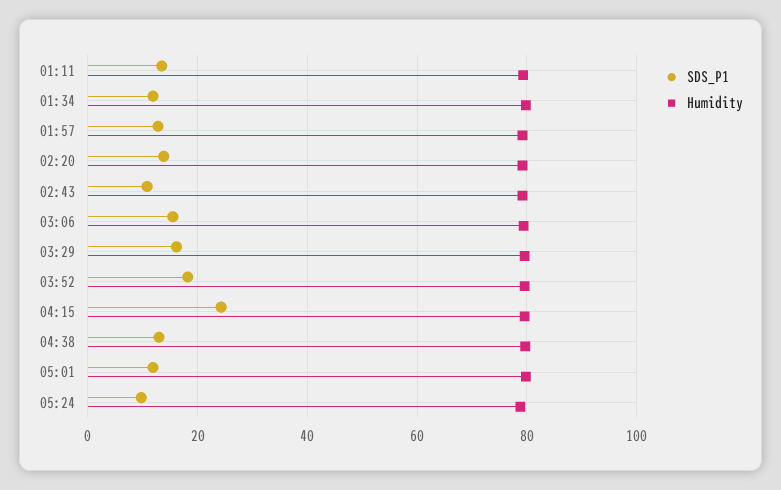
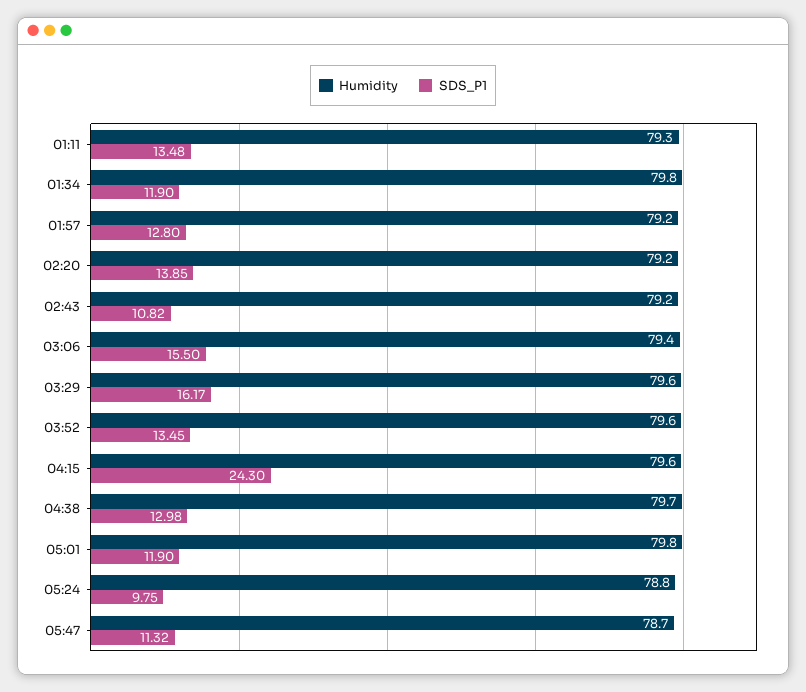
SDS_P1, 03:52: 18 -> 13.45
Humidity, 05:47: none -> 78.7
SDS_P1, 05:47: none -> 11.32

